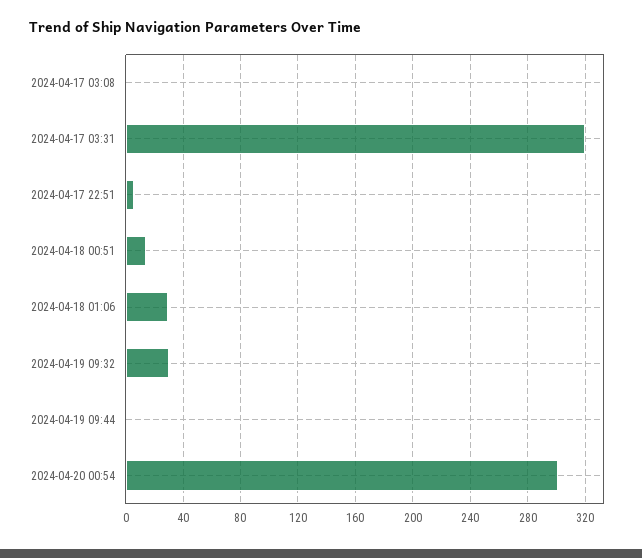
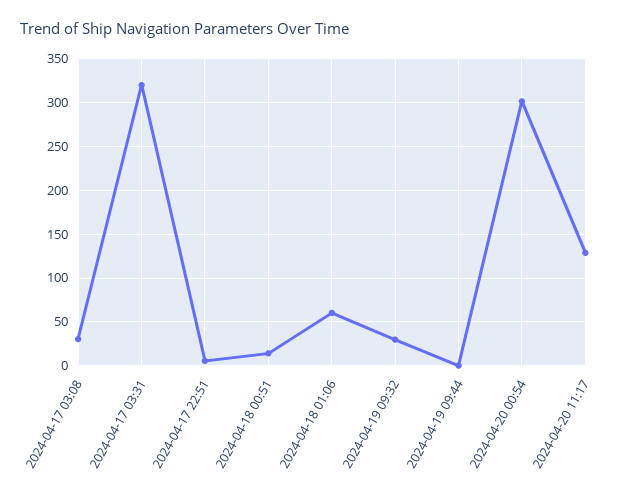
2024-04-17 03:08: 0 -> 30
2024-04-18 01:06: 30 -> 60
2024-04-20 11:17: none -> 130

